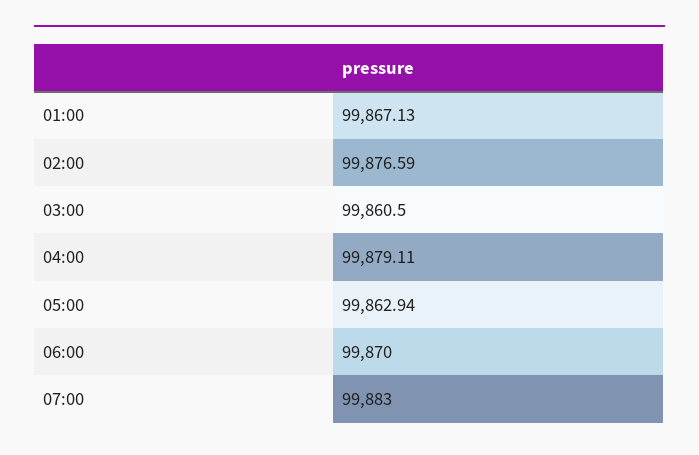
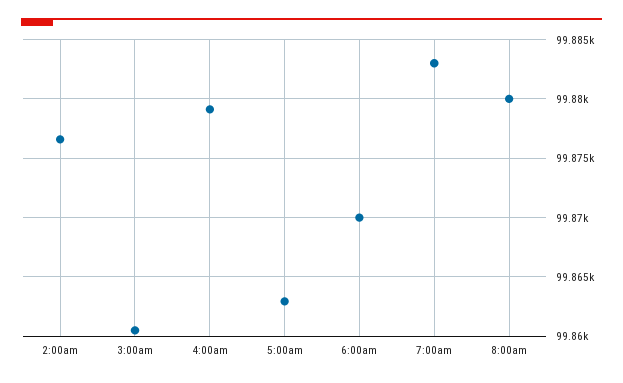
01:00: 99867.13 -> none
8:00am: none -> 99880

